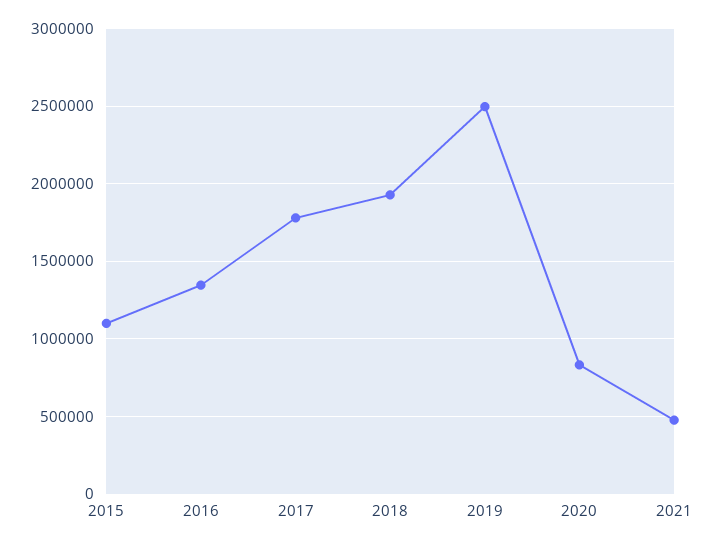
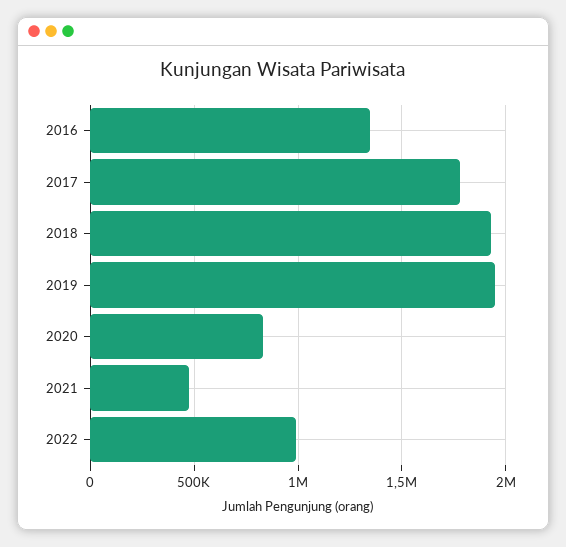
2015: 1100000 -> none
2019: 2500000 -> 1950000
2022: none -> 1000000

